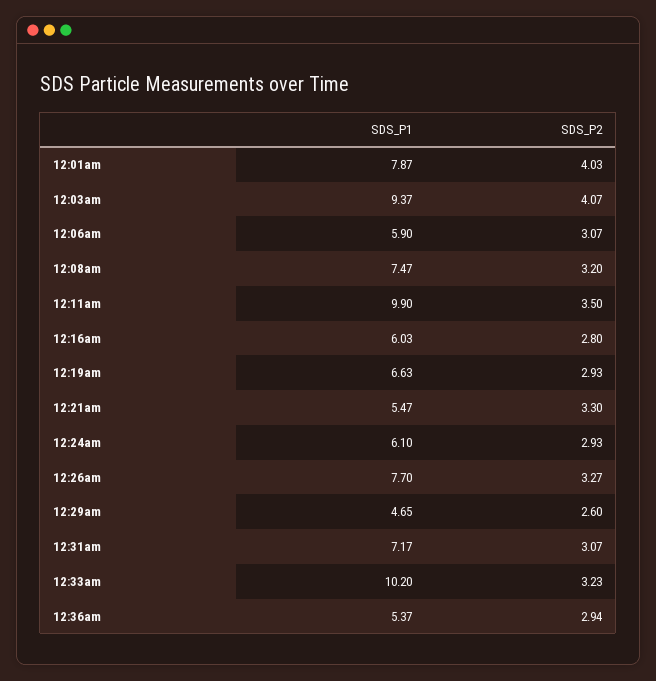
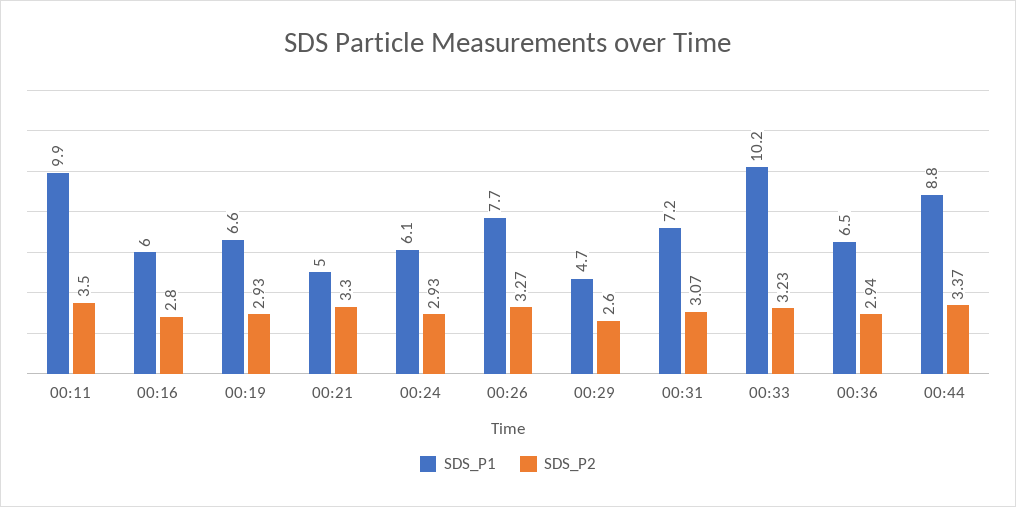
SDS_P1, 12:01am: 7.87 -> none
SDS_P2, 12:01am: 4.03 -> none
SDS_P1, 12:03am: 9.37 -> none
SDS_P2, 12:03am: 4.07 -> none
SDS_P1, 12:06am: 5.9 -> none
SDS_P2, 12:06am: 3.07 -> none
SDS_P1, 12:08am: 7.47 -> none
SDS_P2, 12:08am: 3.2 -> none
SDS_P1, 12:21am: 5.47 -> 5
SDS_P1, 12:36am: 5.37 -> 6.5
SDS_P1, 00:44: none -> 8.8
SDS_P2, 00:44: none -> 3.37

